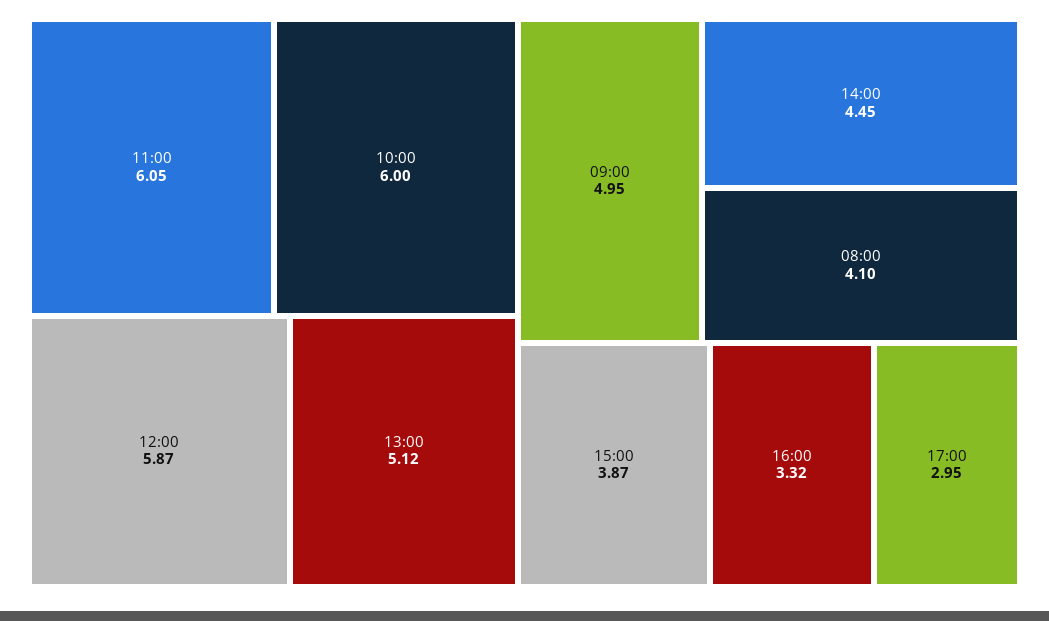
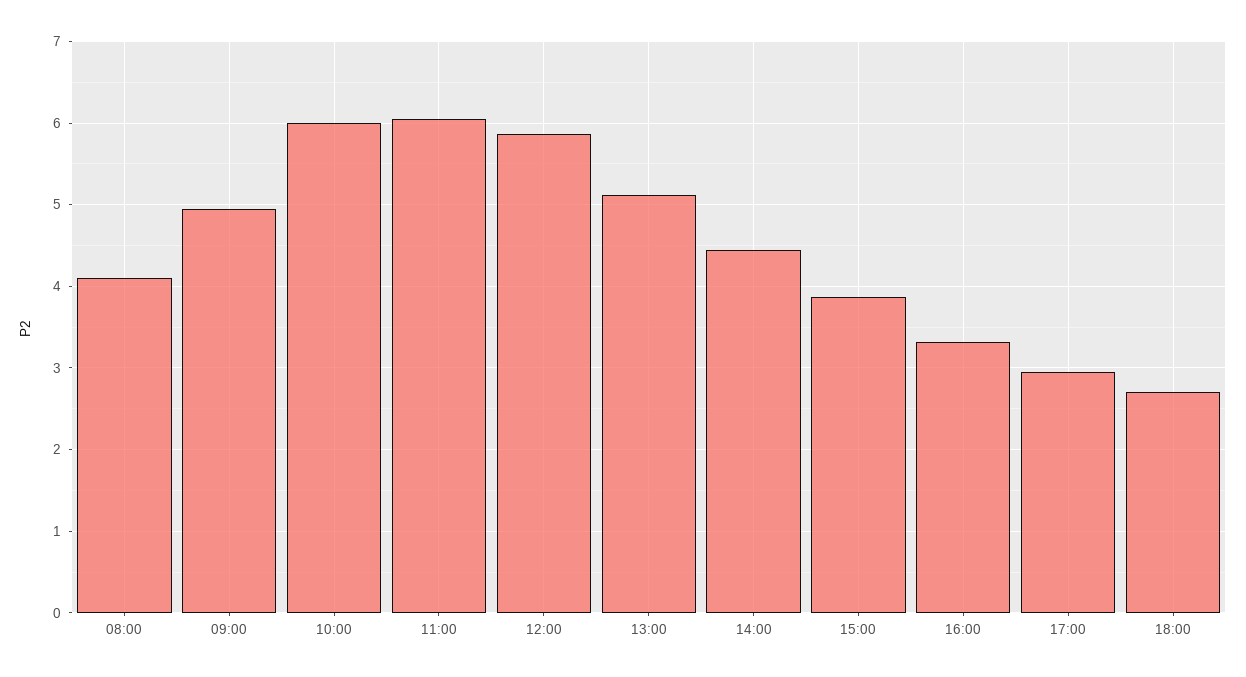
18:00: none -> 2.7

